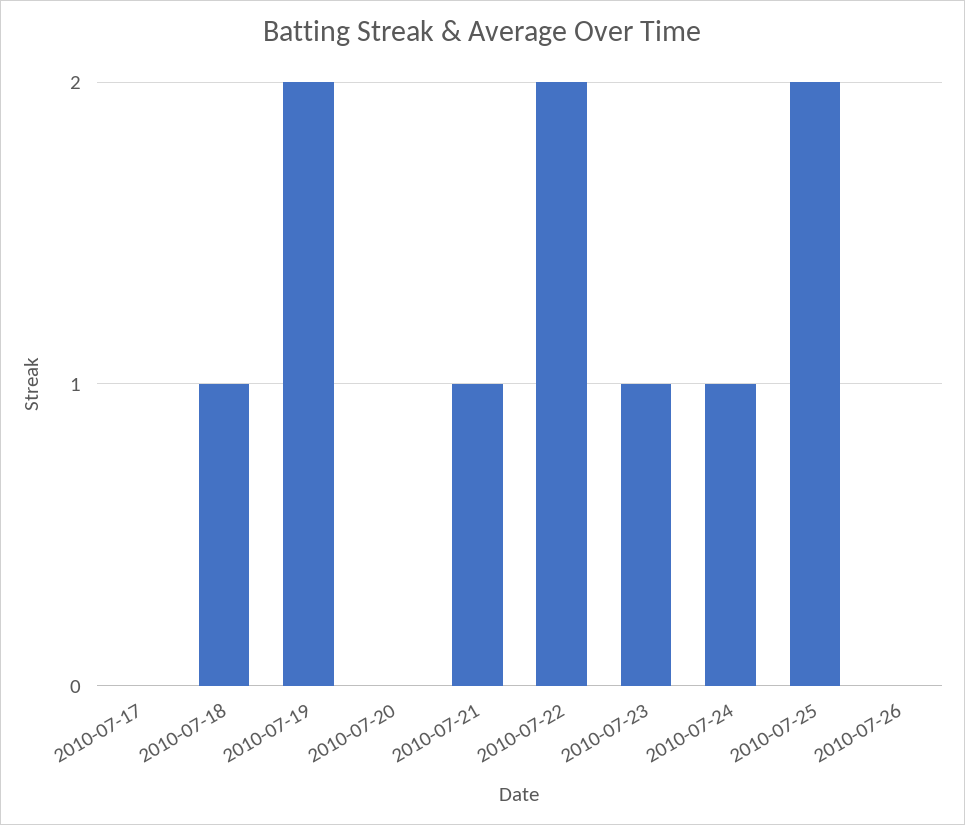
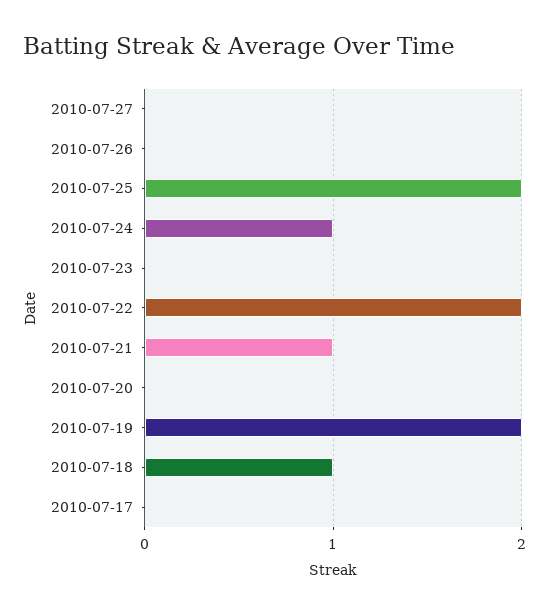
2010-07-23: 1 -> 0
2010-07-27: none -> 0

